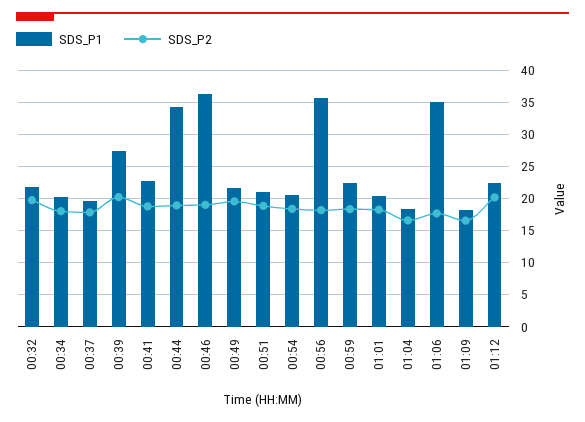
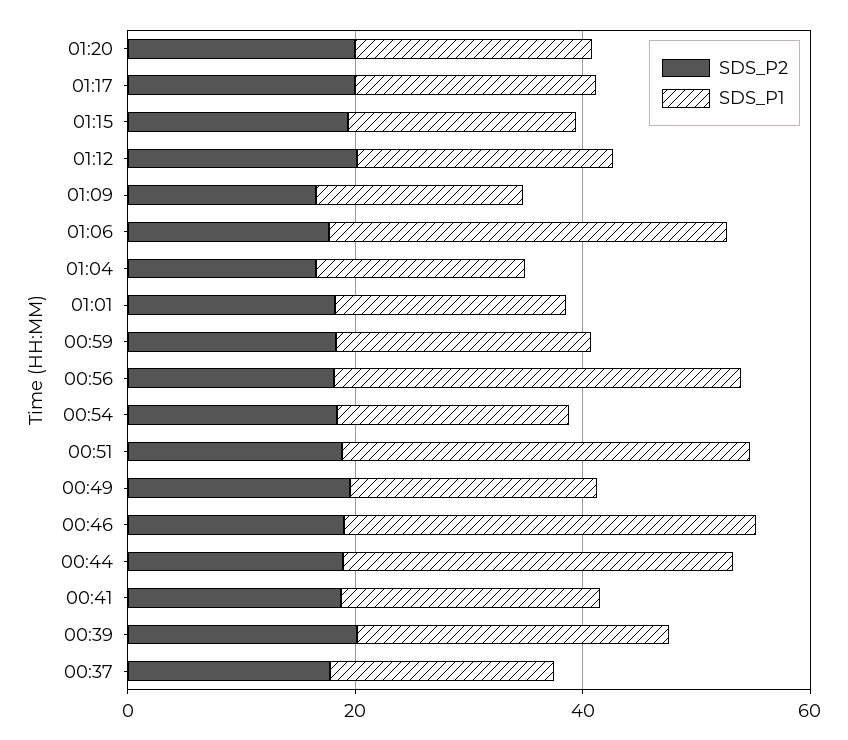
SDS_P1, 00:32: 22 -> none
SDS_P2, 00:32: 20 -> none
SDS_P1, 00:34: 20 -> none
SDS_P2, 00:34: 18 -> none
SDS_P1, 00:51: 21 -> 35
SDS_P2, 01:20: none -> 20
SDS_P1, 01:20: none -> 20
SDS_P2, 01:17: none -> 20
SDS_P1, 01:17: none -> 20
SDS_P2, 01:15: none -> 20
SDS_P1, 01:15: none -> 20

